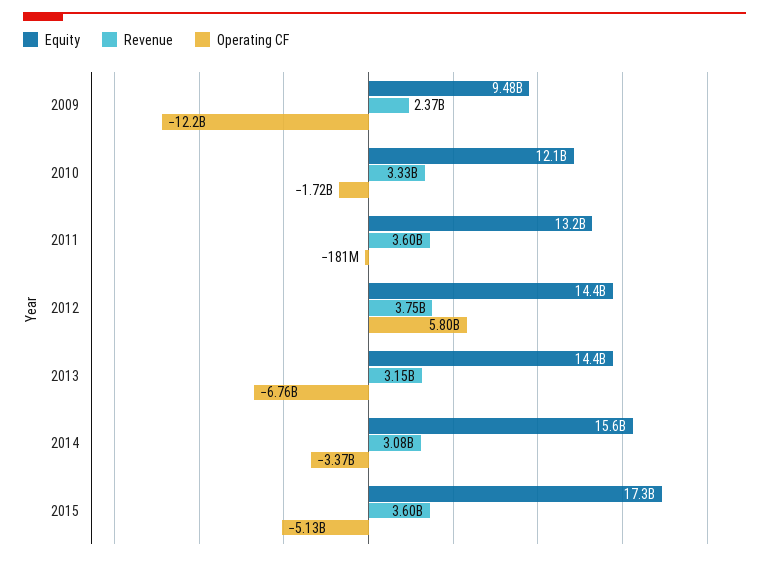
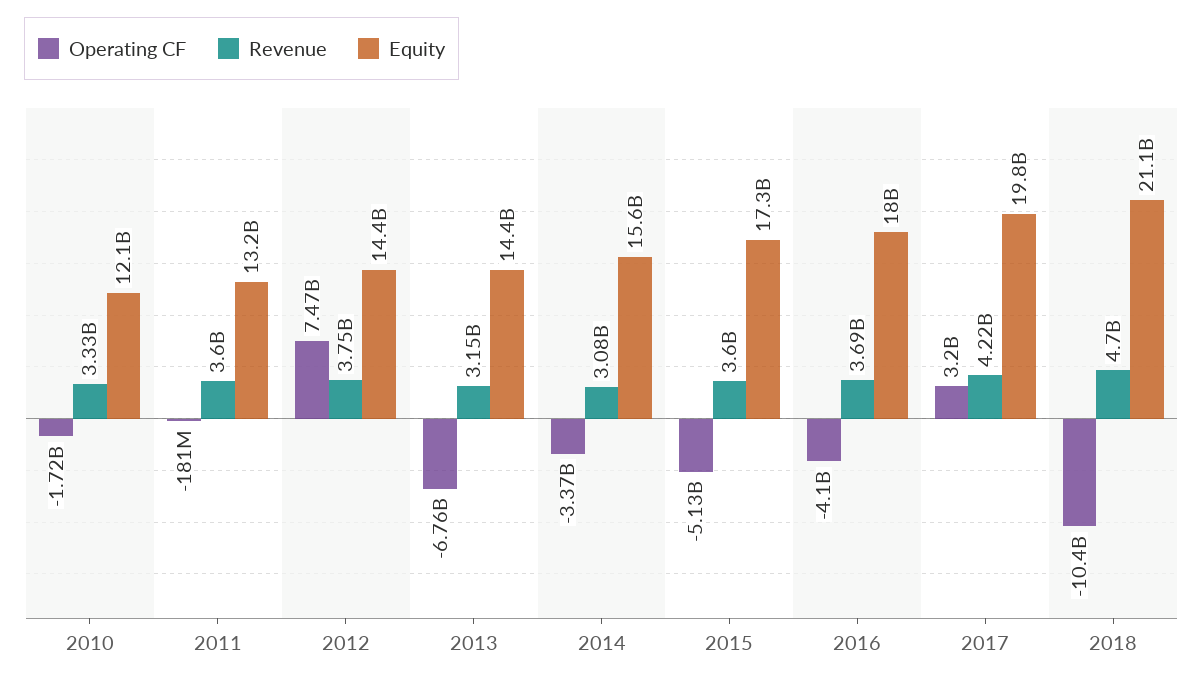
Equity, 2009: 9480000000 -> none
Revenue, 2009: 2370000000 -> none
Operating CF, 2009: -12200000000 -> none
Operating CF, 2012: 5800000000 -> 7470000000
Operating CF, 2016: none -> -4100000000
Revenue, 2016: none -> 3690000000
Equity, 2016: none -> 18000000000
Operating CF, 2017: none -> 3200000000
Revenue, 2017: none -> 4220000000
Equity, 2017: none -> 19800000000
Operating CF, 2018: none -> -10400000000
Revenue, 2018: none -> 4700000000
Equity, 2018: none -> 21100000000

